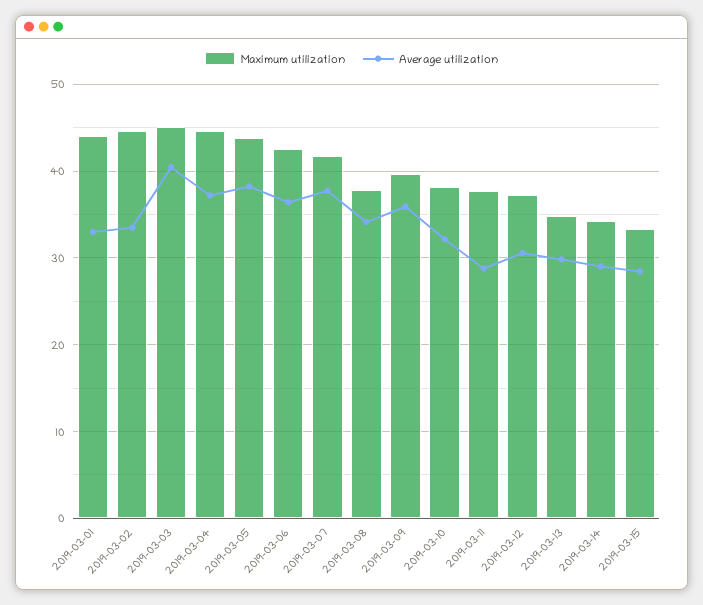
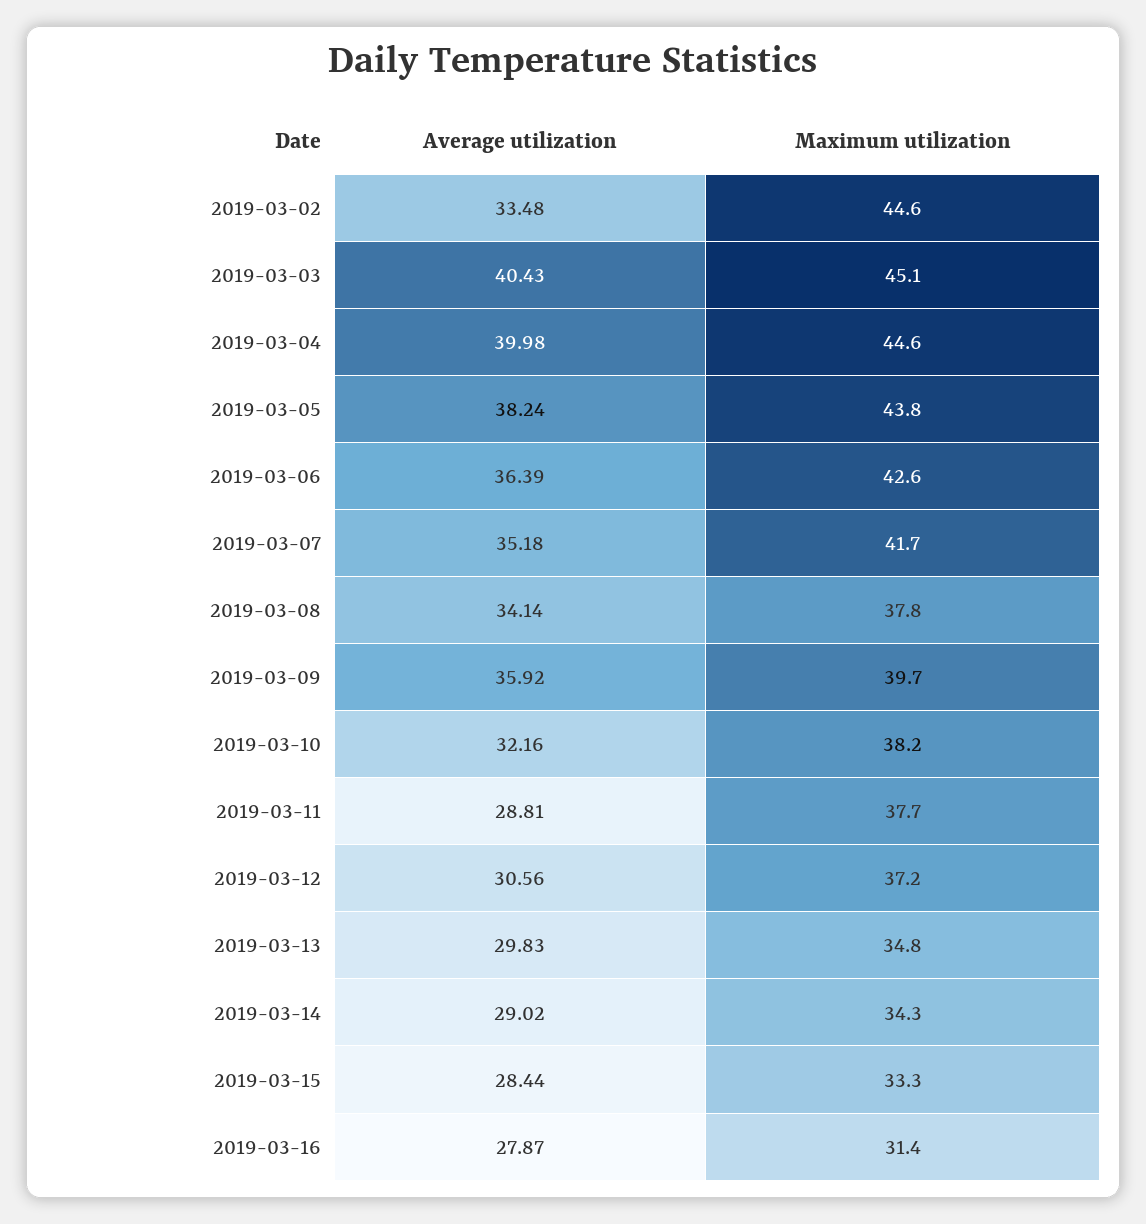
Maximum utilization, 2019-03-01: 44 -> none
Average utilization, 2019-03-01: 33 -> none
Average utilization, 2019-03-04: 37 -> 39.98
Average utilization, 2019-03-07: 38 -> 35.18
Average utilization, 2019-03-16: none -> 27.87
Maximum utilization, 2019-03-16: none -> 31.4

